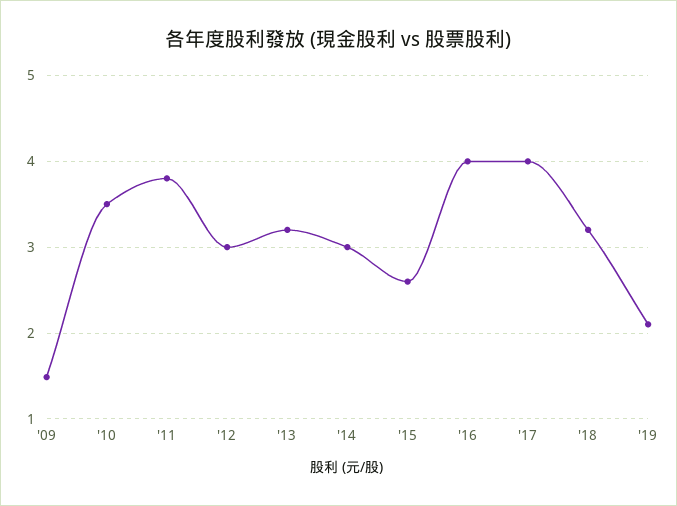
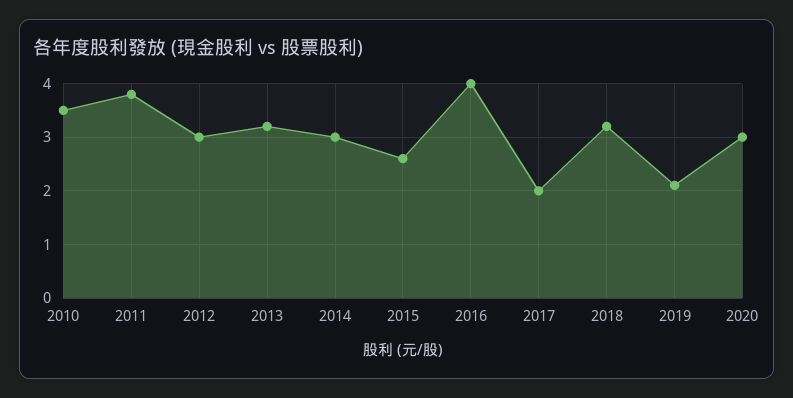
'09: 1.5 -> none
'17: 4 -> 2
2020: none -> 3

